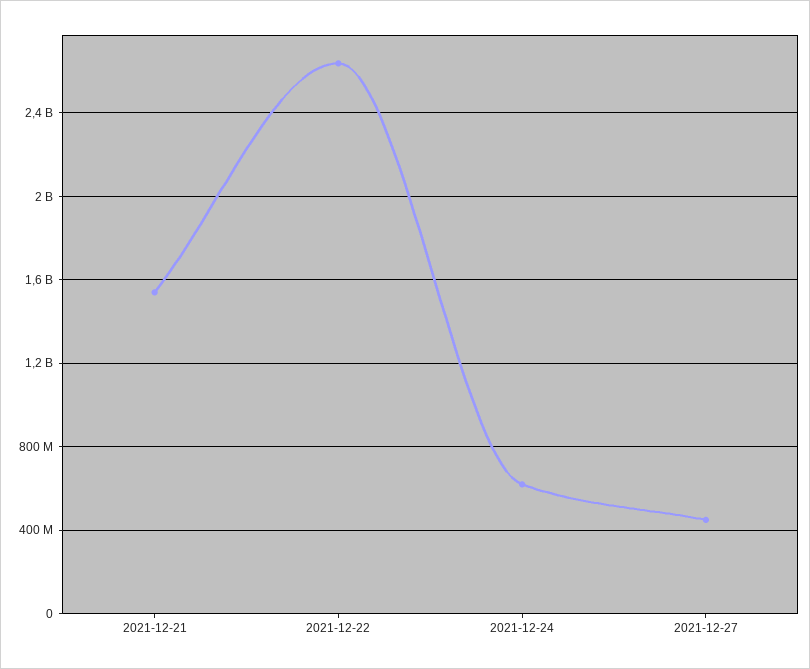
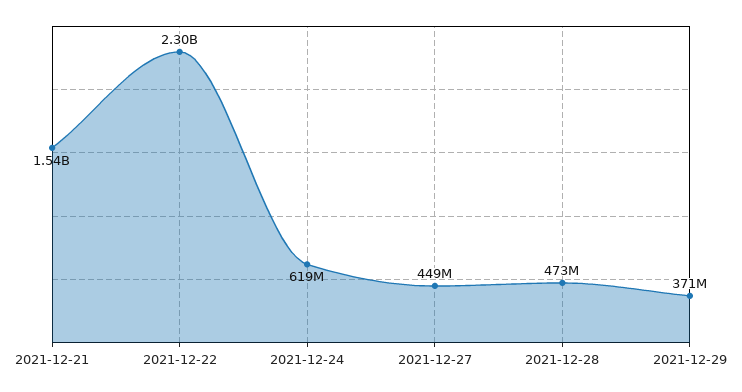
2021-12-22: 2650000000 -> 2300000000
2021-12-28: none -> 473000000
2021-12-29: none -> 371000000

